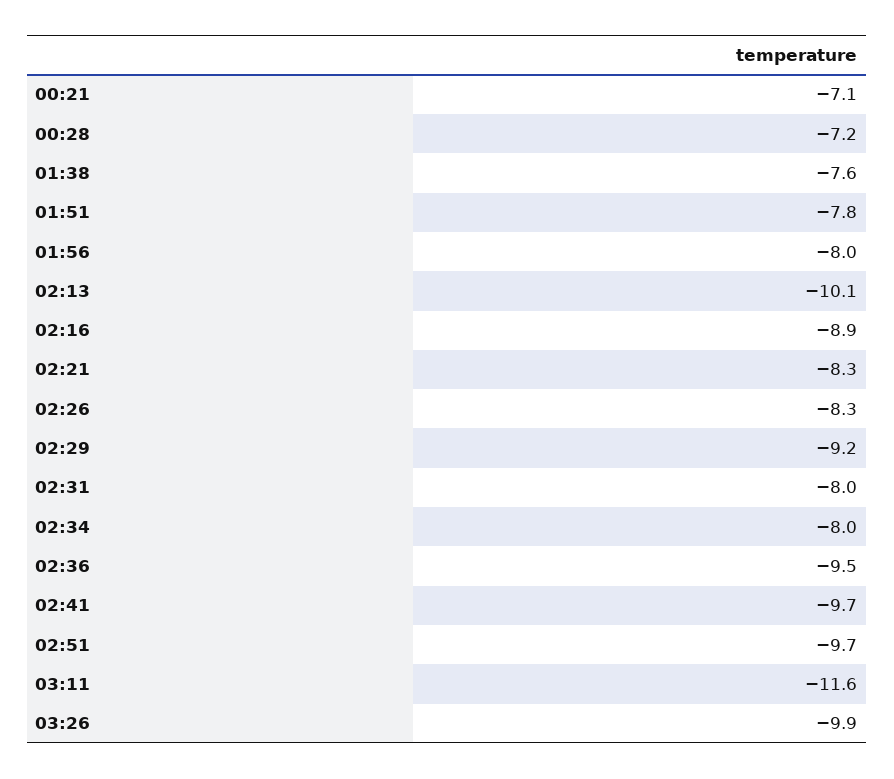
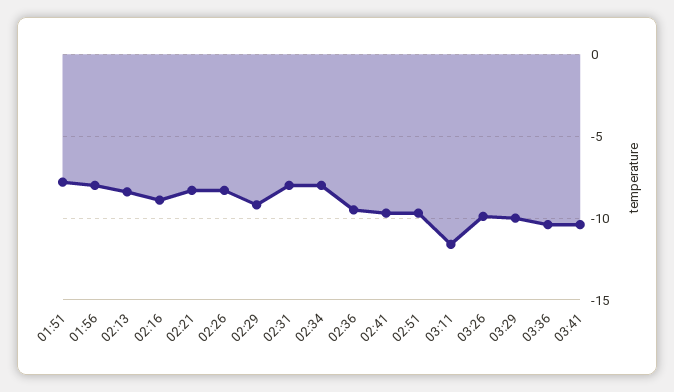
00:21: -7.1 -> none
00:28: -7.2 -> none
01:38: -7.6 -> none
02:13: -10.1 -> -8.5
03:29: none -> -10
03:36: none -> -10.5
03:41: none -> -10.5

